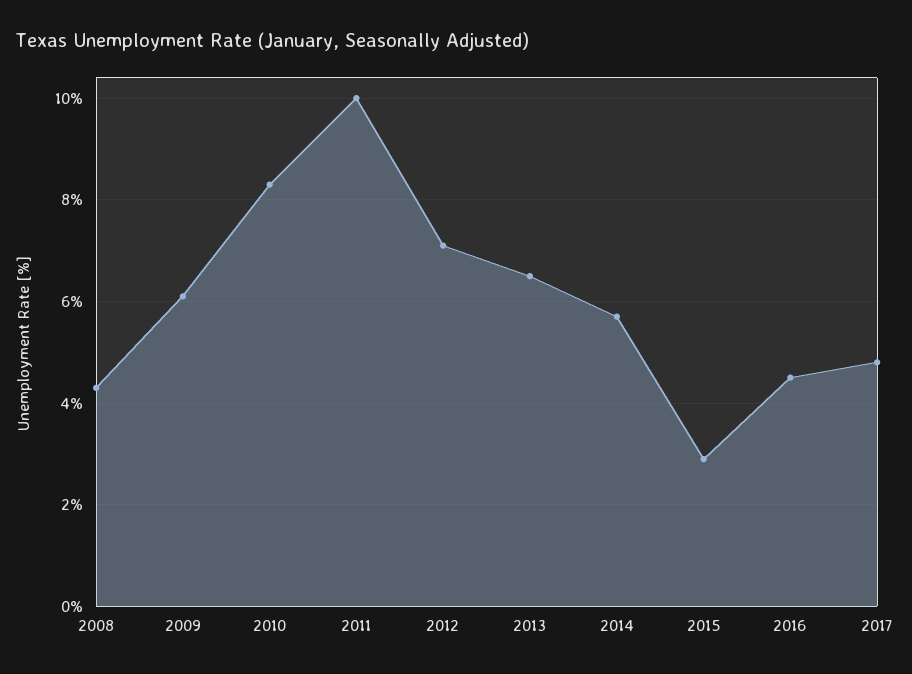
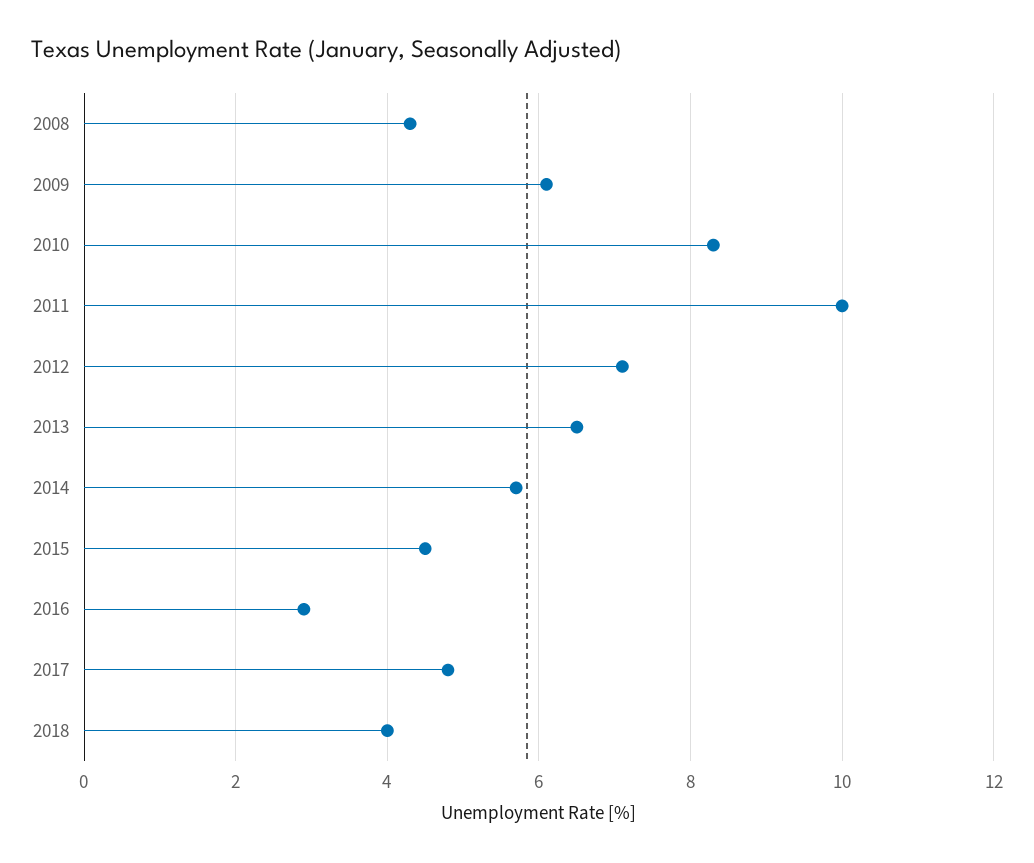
2015: 3 -> 4.5
2016: 4.5 -> 3
2018: none -> 4

